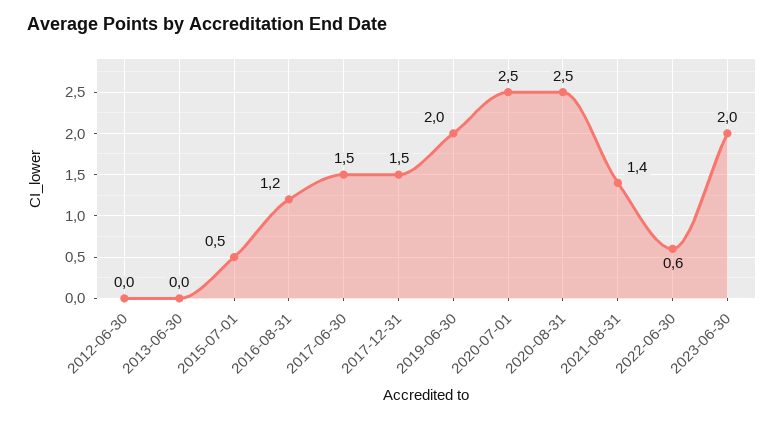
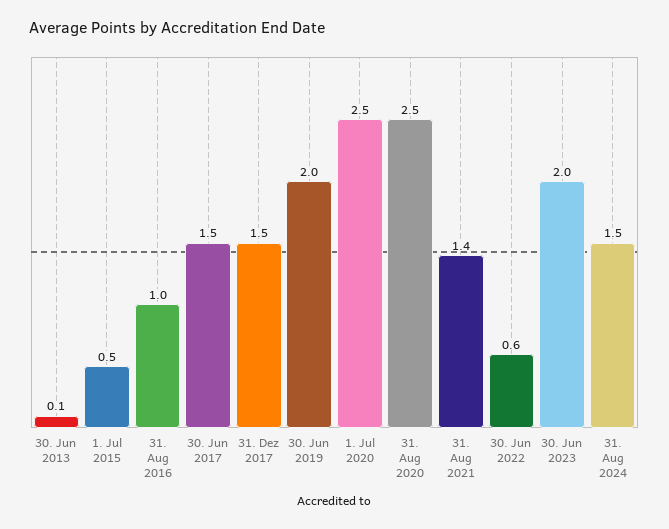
2012-06-30: 0 -> none
2013-06-30: 0 -> 0.1
2016-08-31: 1.2 -> 1
31. Aug 2024: none -> 1.5

